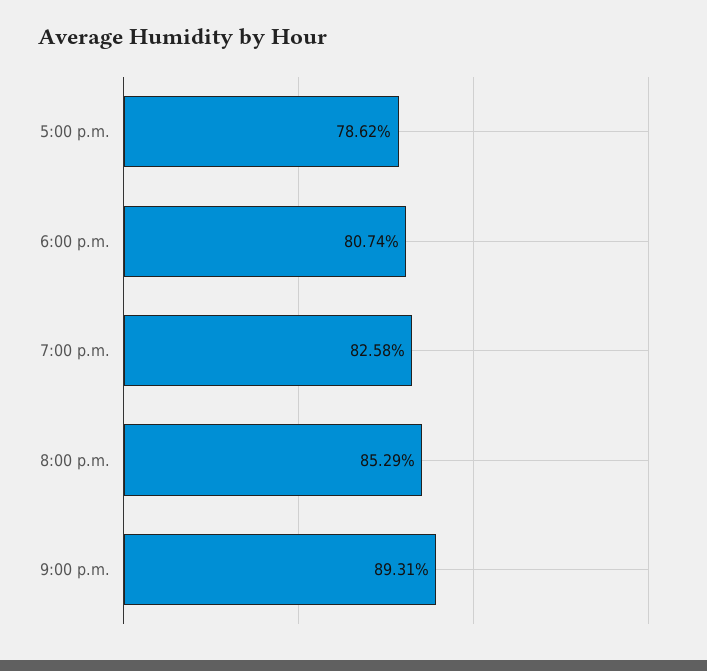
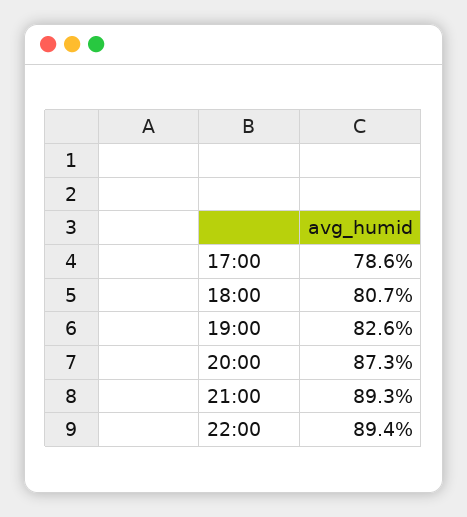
8:00 p.m.: 85.29 -> 87.3
22:00: none -> 89.4

